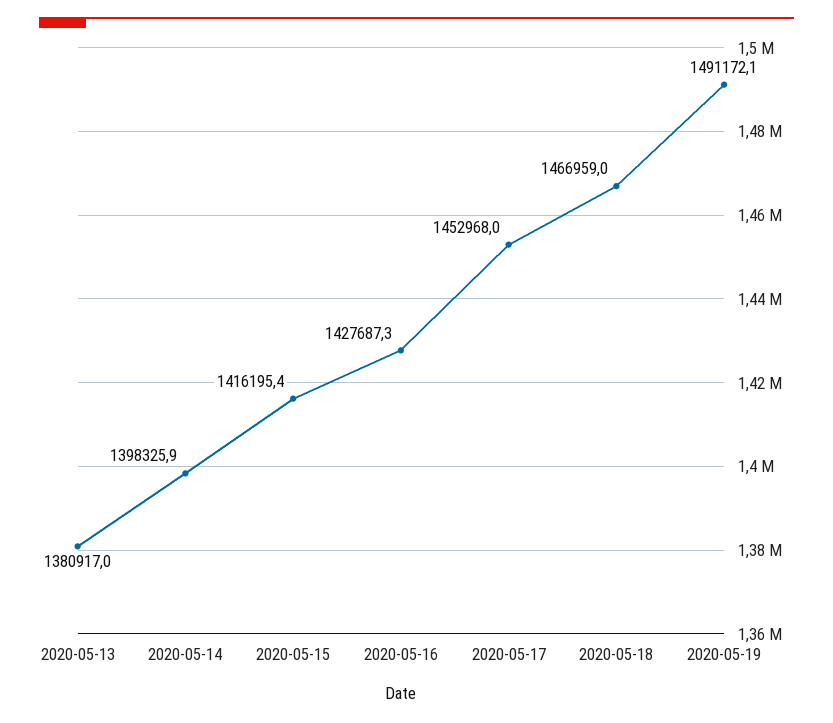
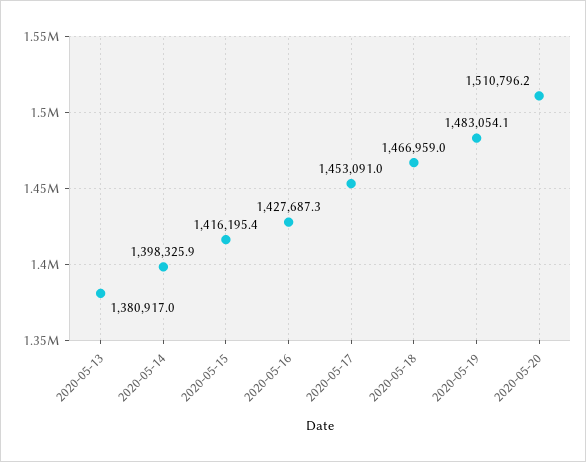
2020-05-17: 1452968 -> 1453091
2020-05-19: 1491172.1 -> 1483054.1
2020-05-20: none -> 1510796.2

